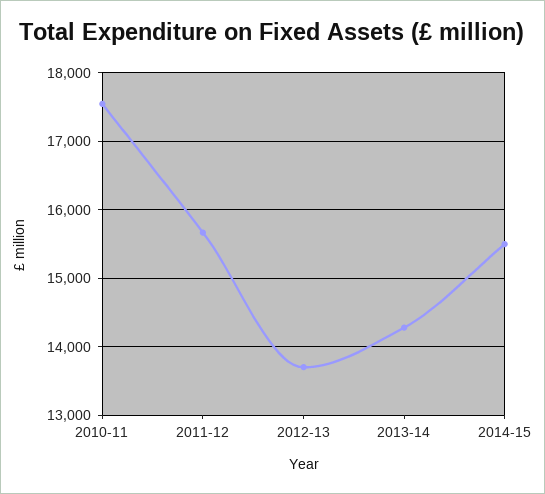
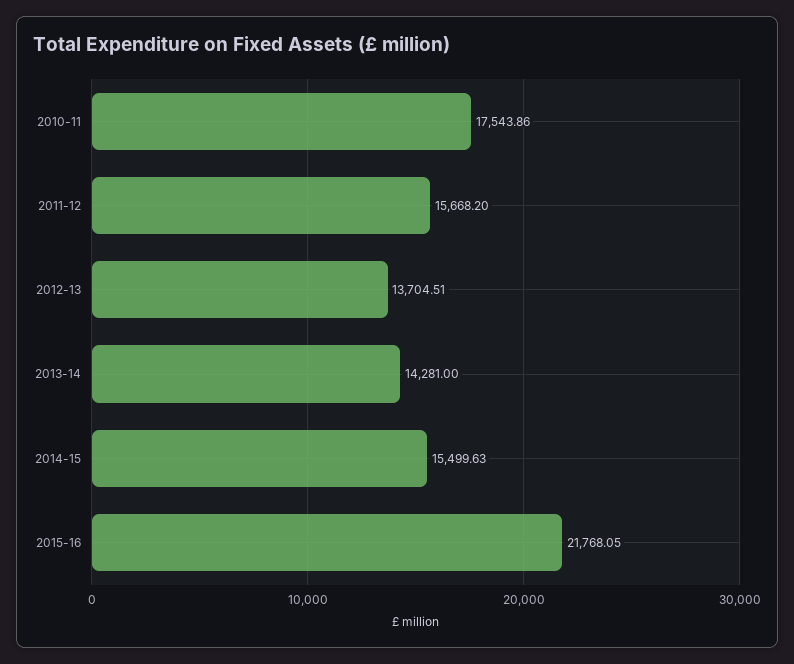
2015-16: none -> 21768.05

